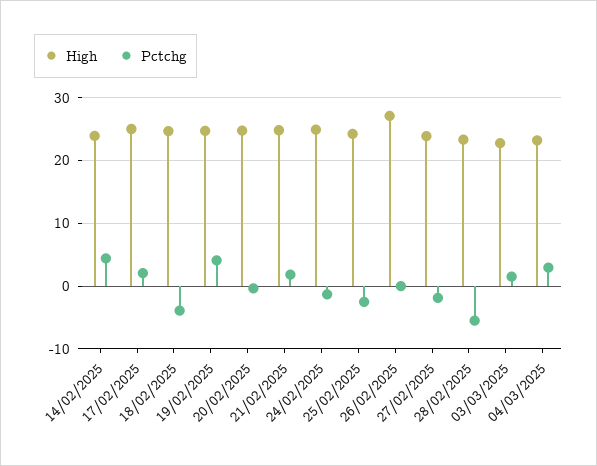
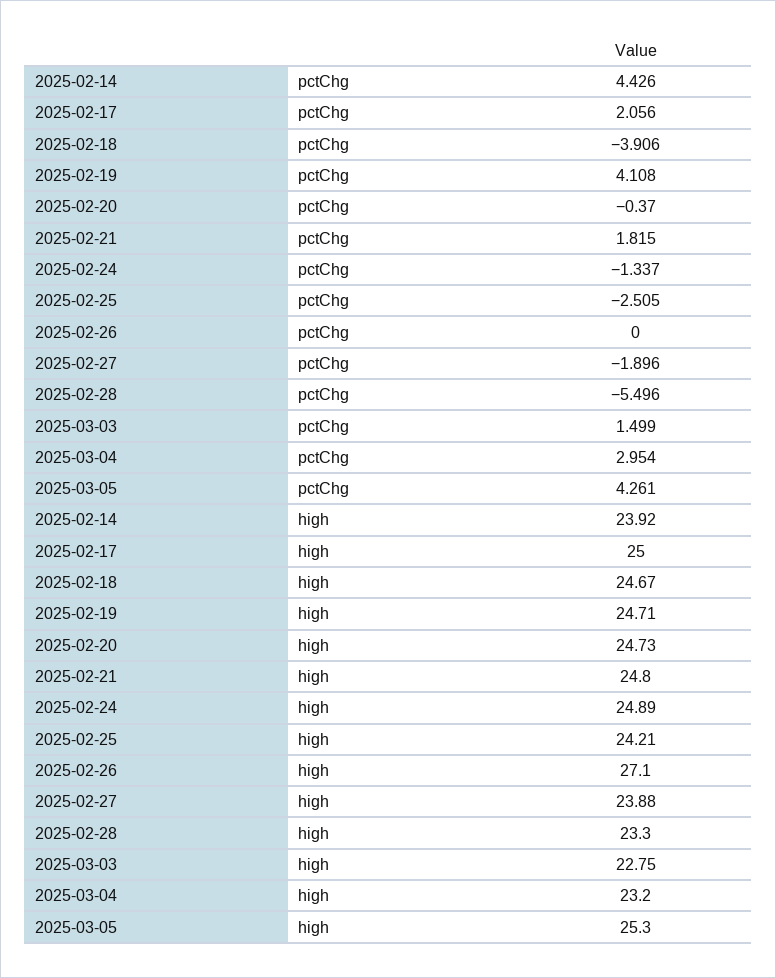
Pctchg, 2025-03-05: none -> 4.261
High, 2025-03-05: none -> 25.3

